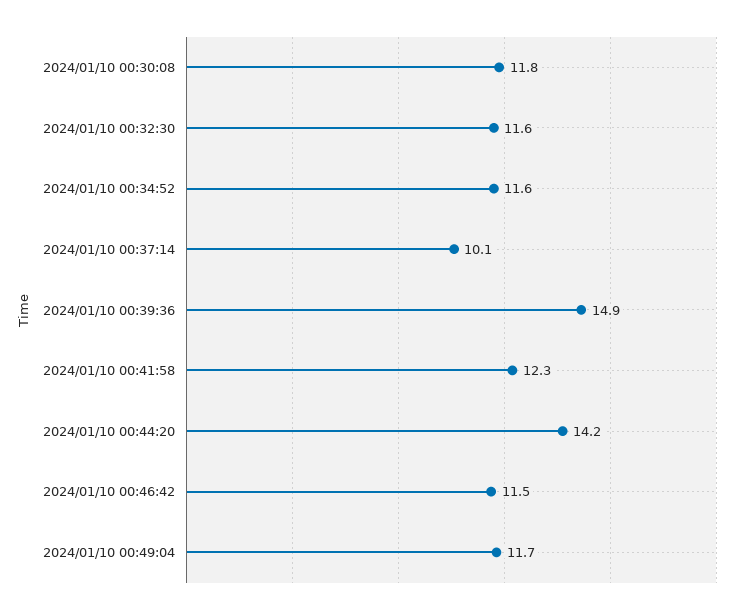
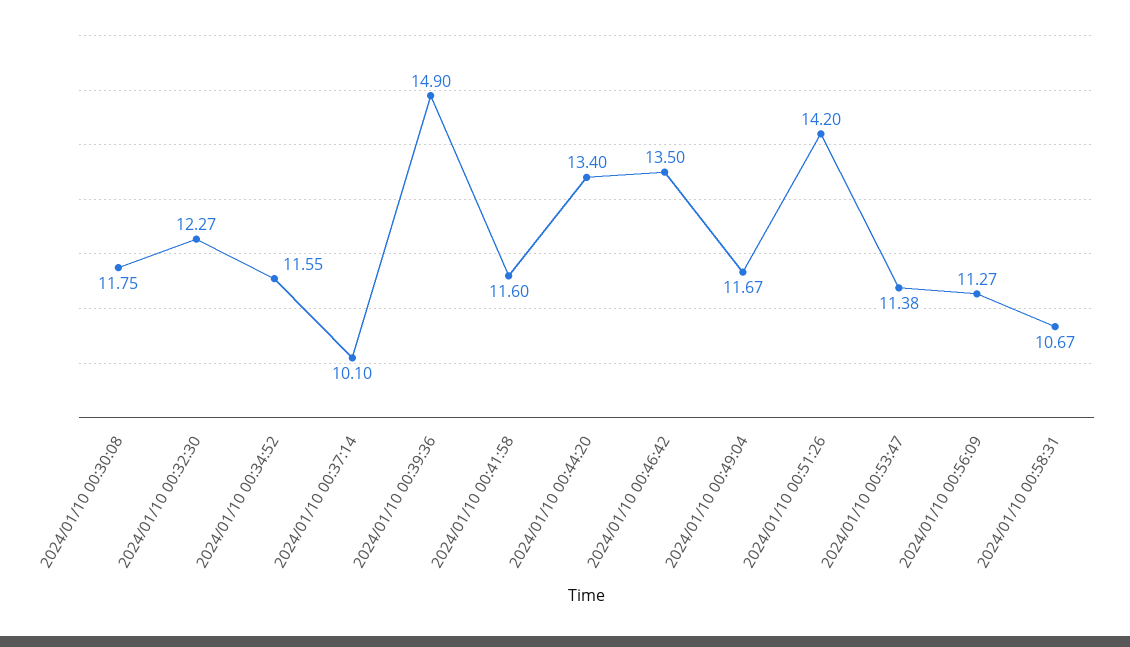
2024/01/10 00:32:30: 11.6 -> 12.27
2024/01/10 00:41:58: 12.3 -> 11.6
2024/01/10 00:44:20: 14.2 -> 13.4
2024/01/10 00:46:42: 11.5 -> 13.5
2024/01/10 00:51:26: none -> 14.2
2024/01/10 00:53:47: none -> 11.38
2024/01/10 00:56:09: none -> 11.27
2024/01/10 00:58:31: none -> 10.67

